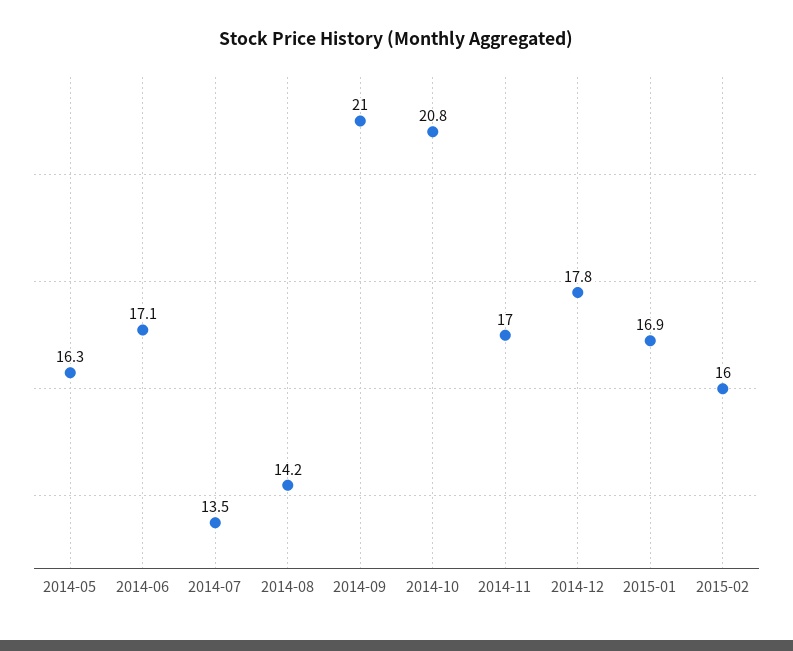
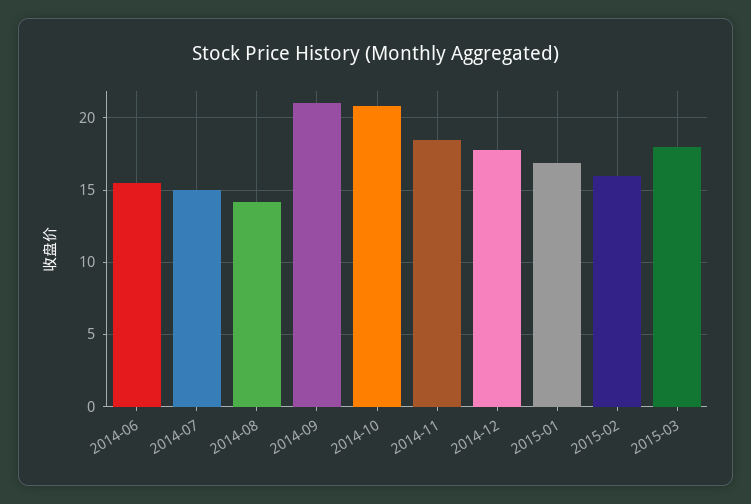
2014-05: 16.3 -> none
2014-06: 17.1 -> 15.5
2014-07: 13.5 -> 15
2014-11: 17 -> 18.5
2015-03: none -> 18

